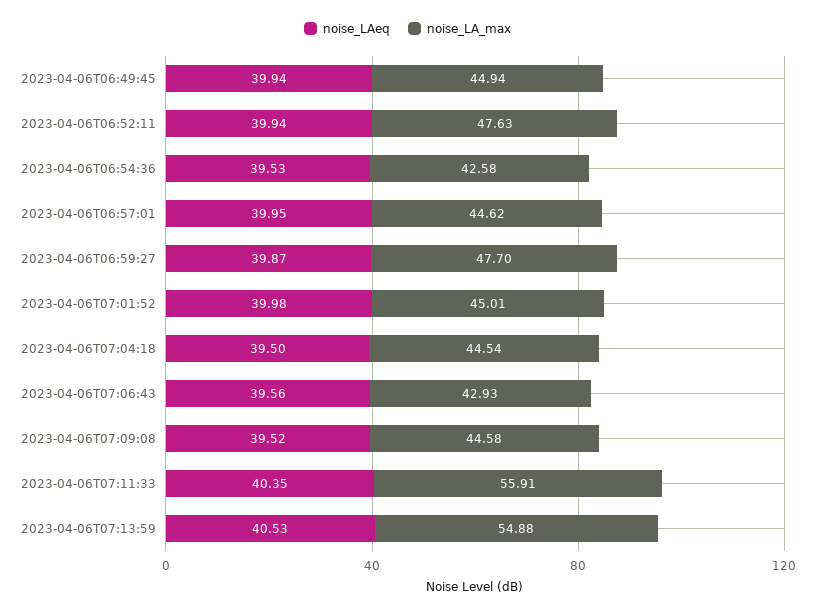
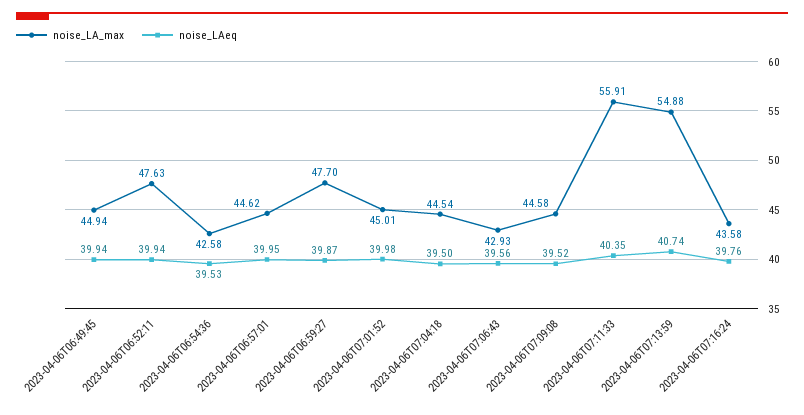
noise_LAeq, 2023-04-06T07:13:59: 40.53 -> 40.74
noise_LA_max, 2023-04-06T07:16:24: none -> 43.58
noise_LAeq, 2023-04-06T07:16:24: none -> 39.76

